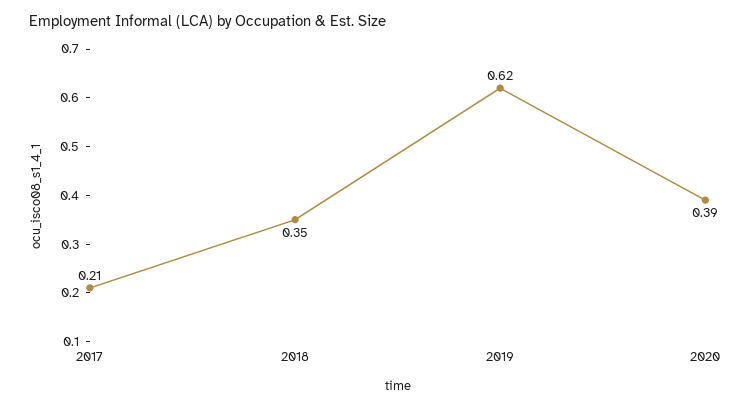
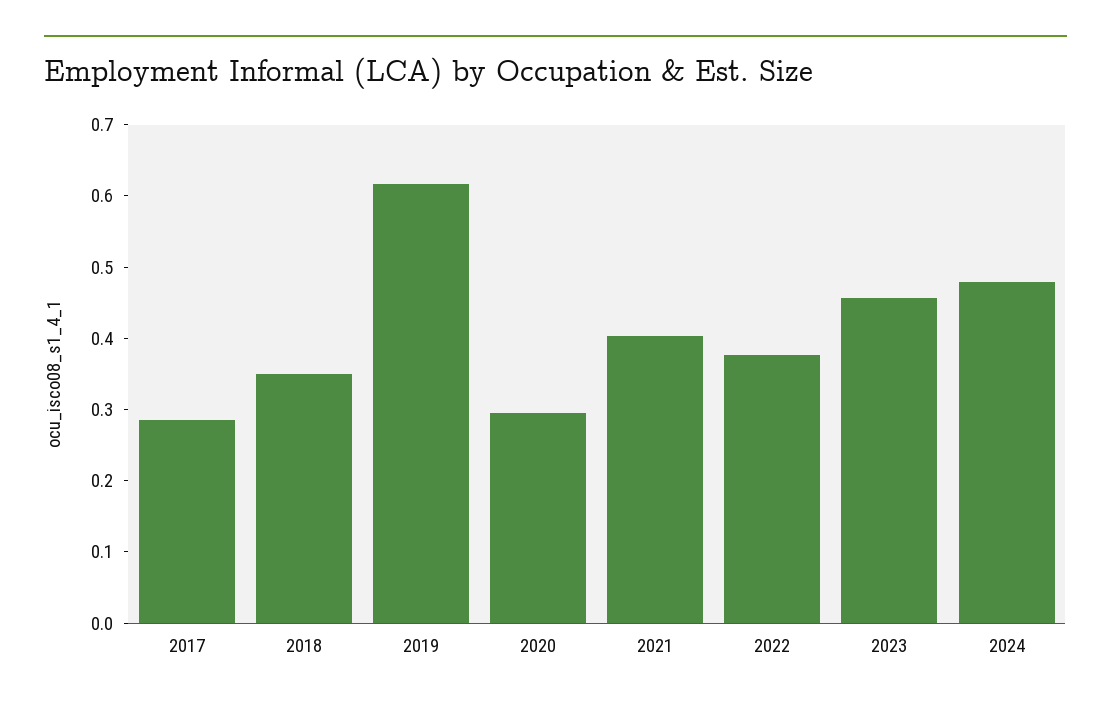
2017: 0.21 -> 0.28
2020: 0.39 -> 0.3
2021: none -> 0.4
2022: none -> 0.38
2023: none -> 0.46
2024: none -> 0.48

